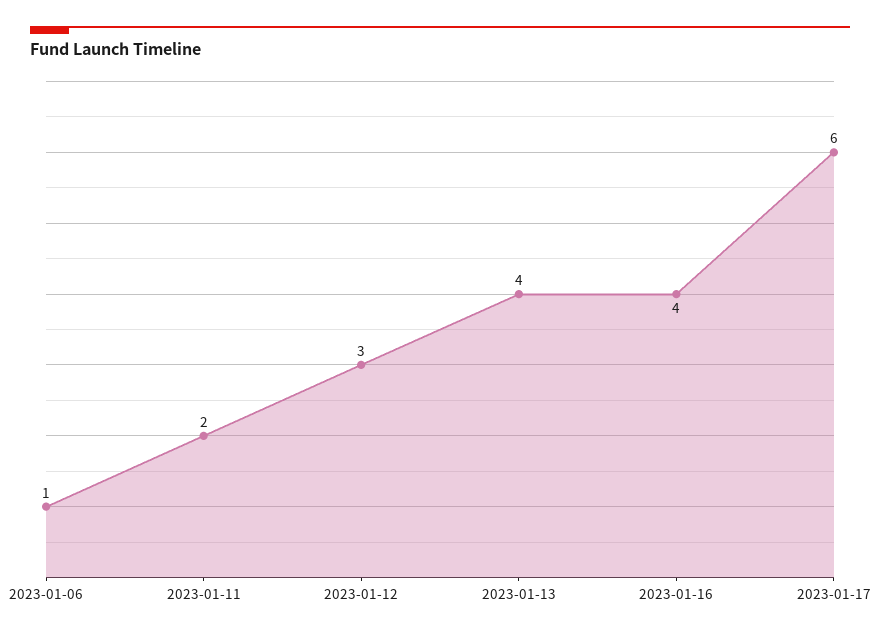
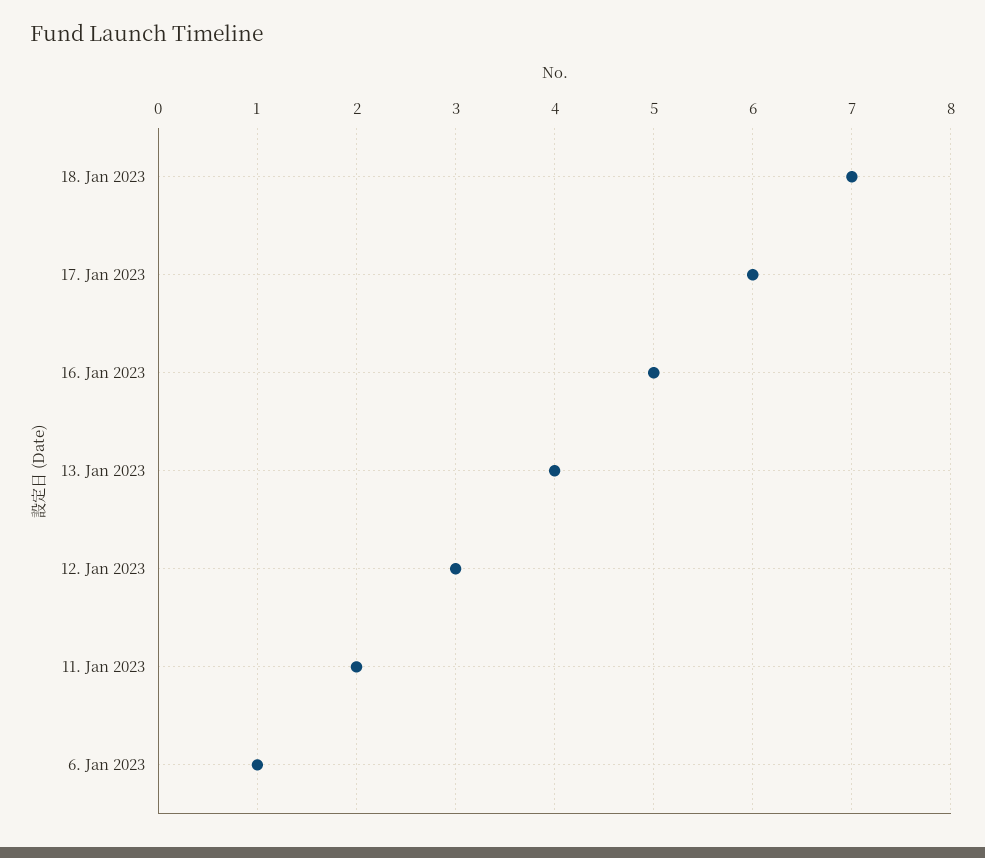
2023-01-16: 4 -> 5
18. Jan 2023: none -> 7

